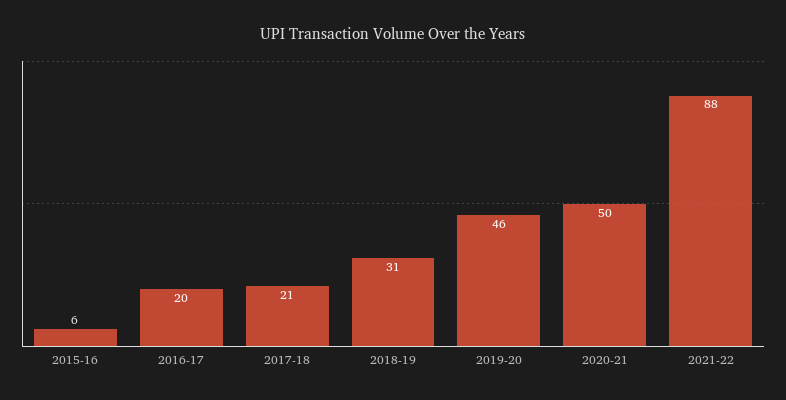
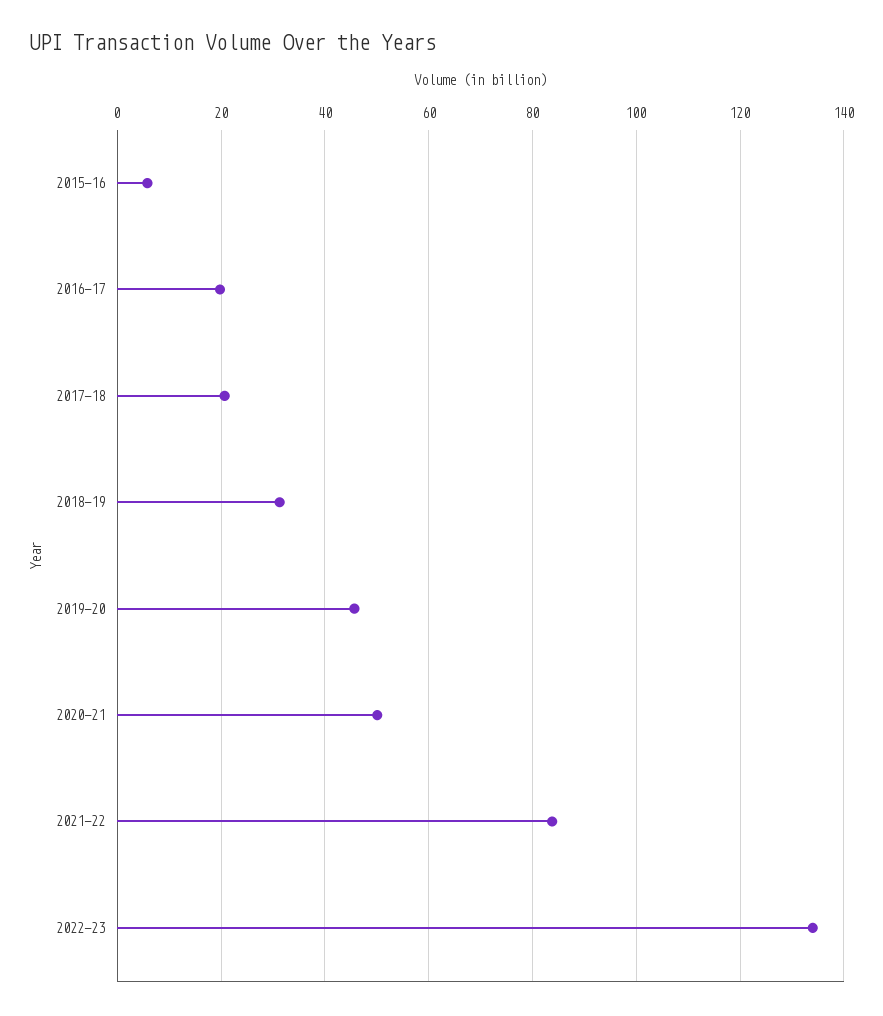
2021-22: 88 -> 84
2022-23: none -> 134

